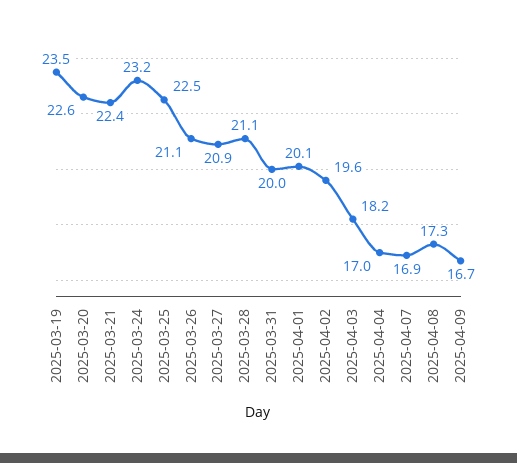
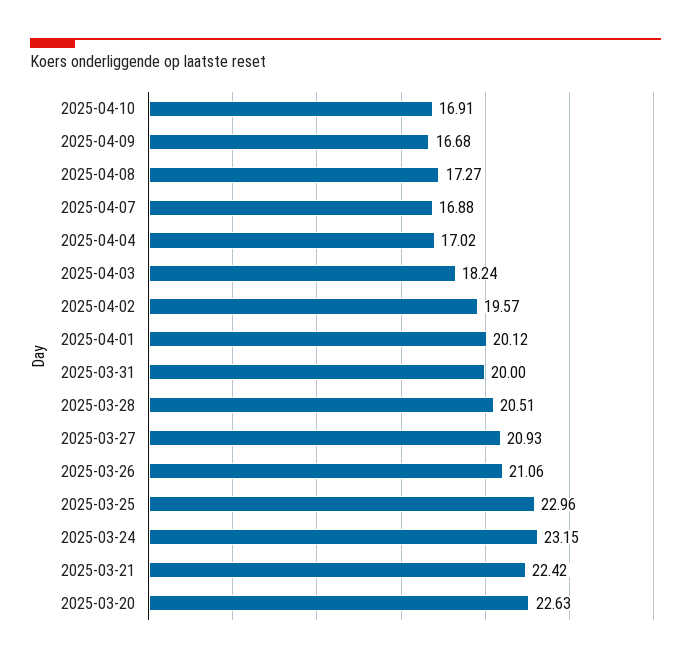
2025-03-19: 23.5 -> none
2025-03-25: 22.5 -> 22.96
2025-03-28: 21.1 -> 20.51
2025-04-10: none -> 16.91

